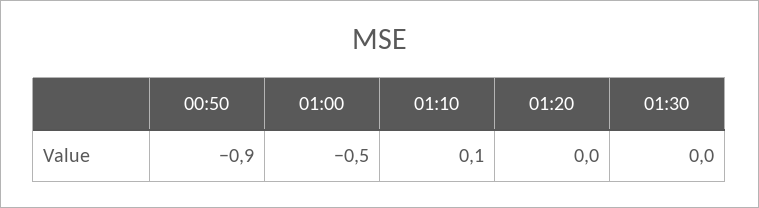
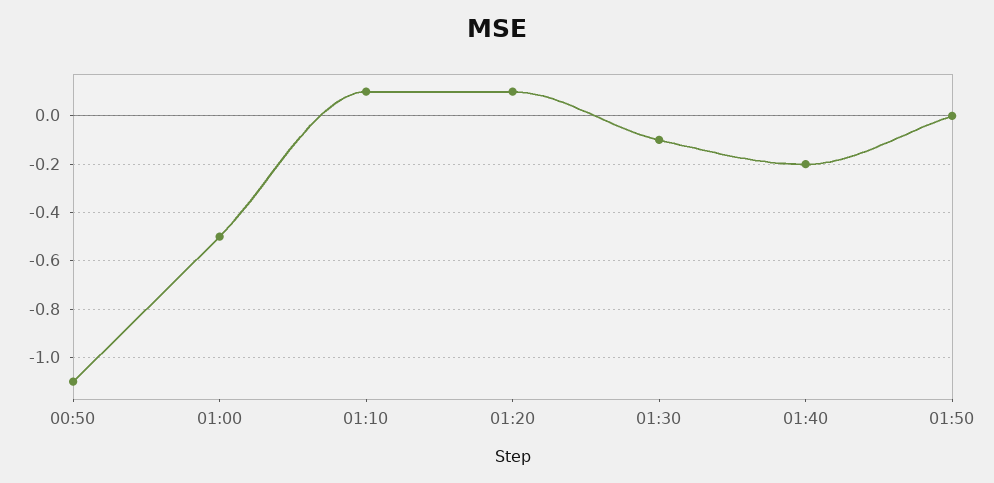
00:50: -0.9 -> -1.1
01:20: 0 -> 0.1
01:30: 0 -> -0.1
01:40: none -> -0.2
01:50: none -> 0

